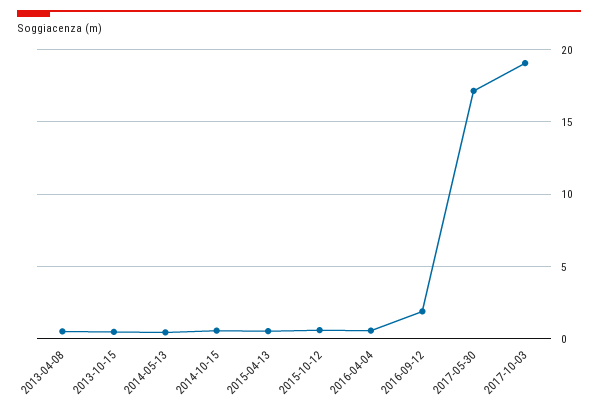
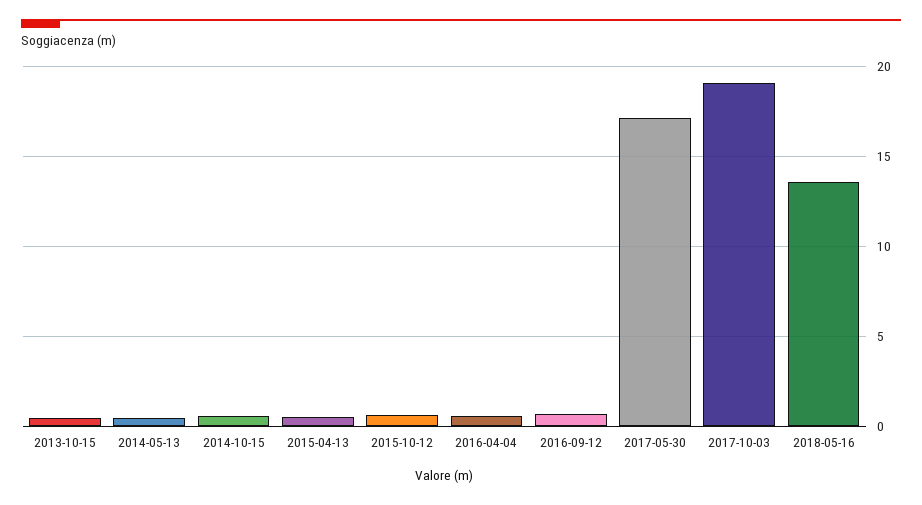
2013-04-08: 0.5 -> none
2016-09-12: 2 -> 0.5
2018-05-16: none -> 13.5

